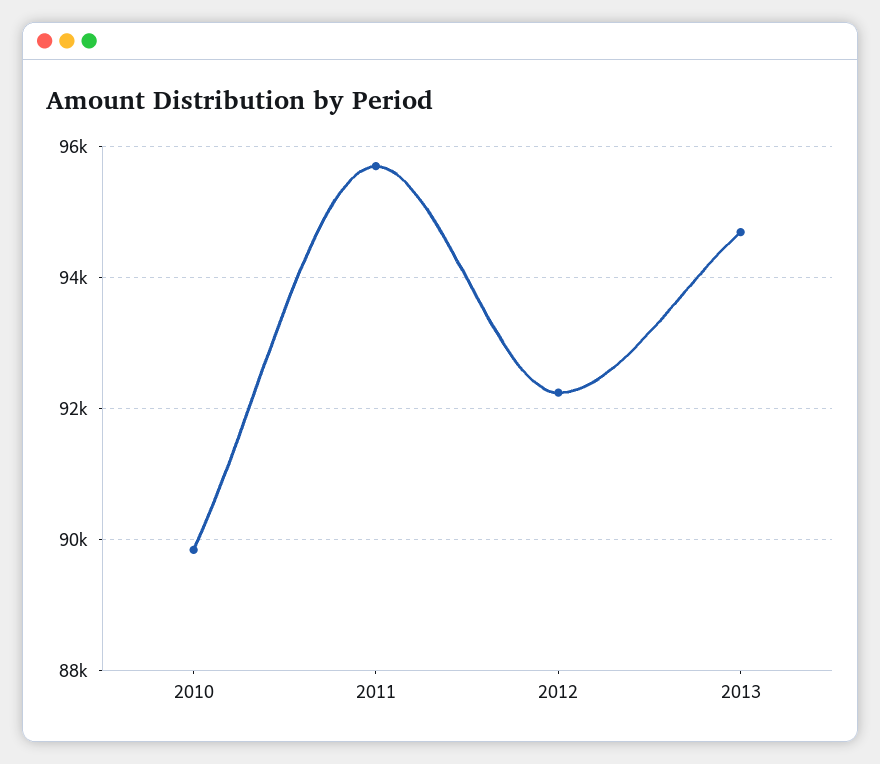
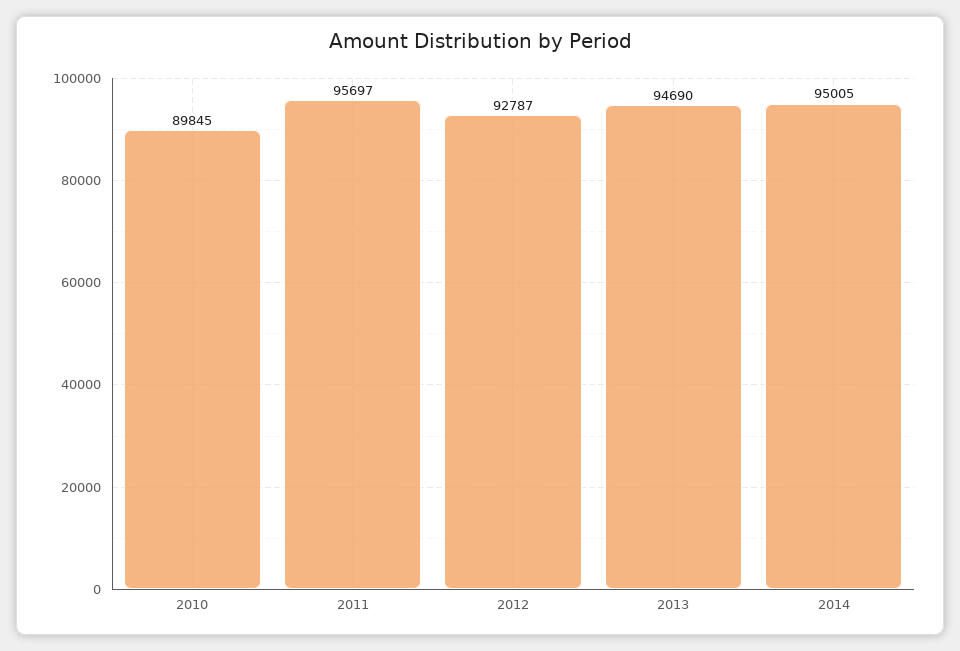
2012: 92200 -> 92787
2014: none -> 95005

